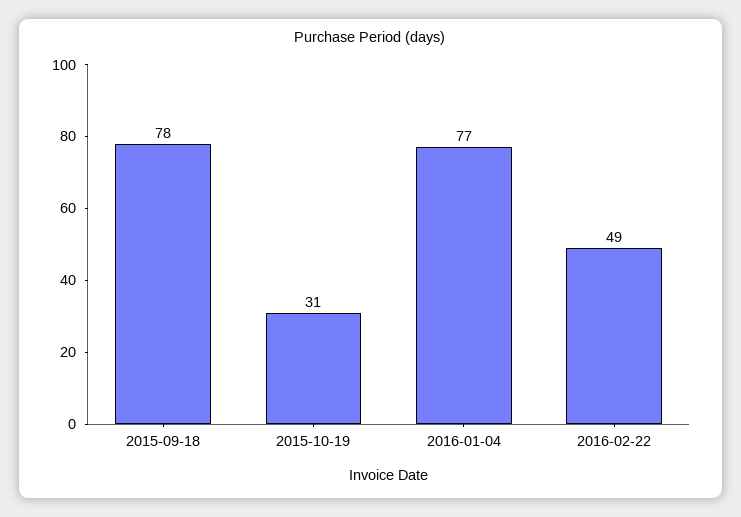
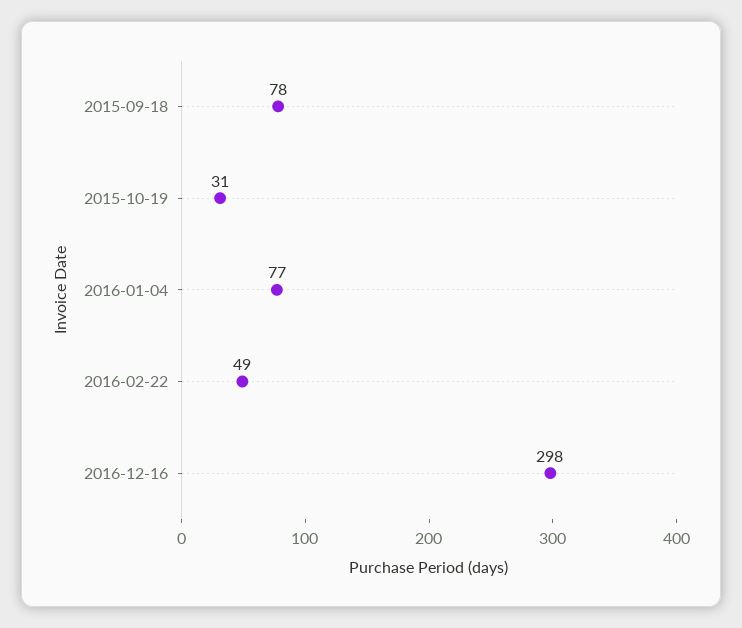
2016-12-16: none -> 298

